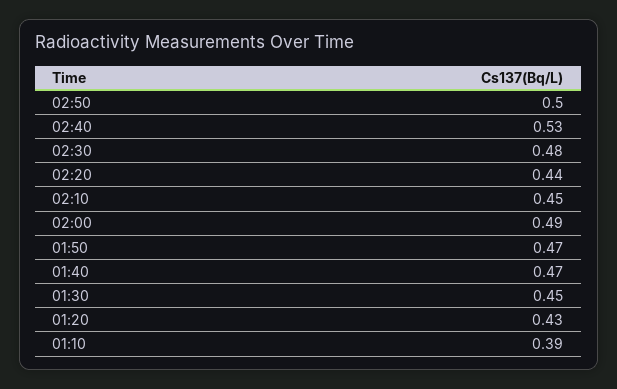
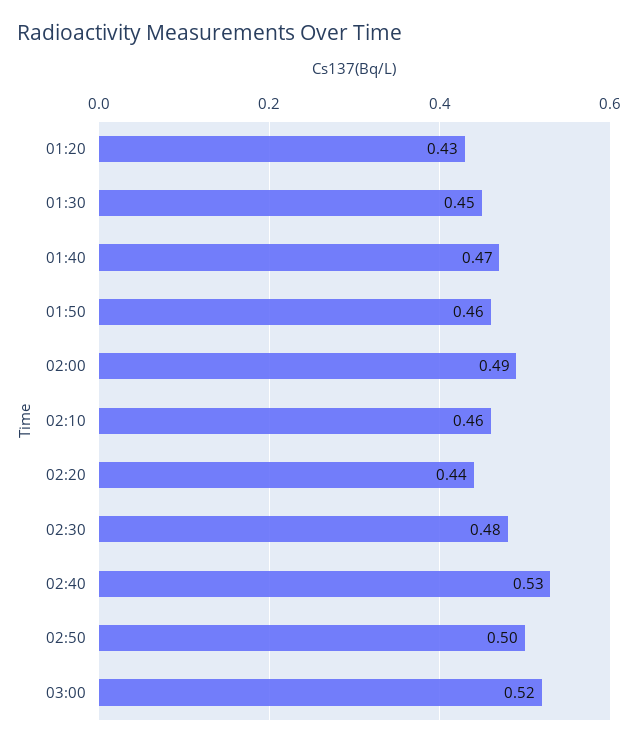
02:10: 0.45 -> 0.46
01:50: 0.47 -> 0.46
01:10: 0.39 -> none
03:00: none -> 0.52

